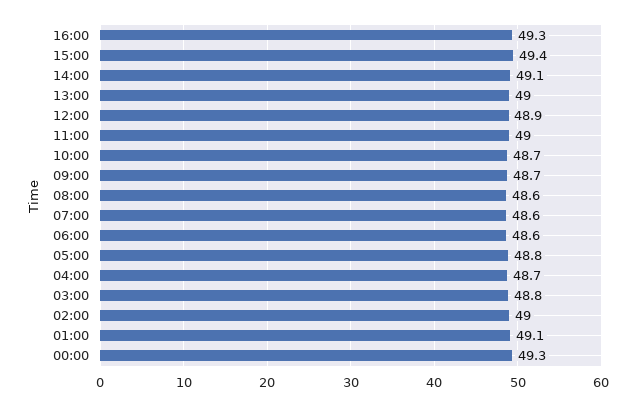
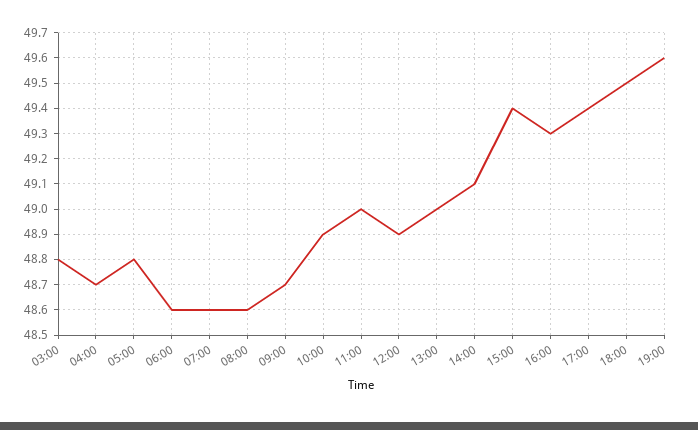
10:00: 48.7 -> 48.9
02:00: 49 -> none
01:00: 49.1 -> none
00:00: 49.3 -> none
17:00: none -> 49.4
18:00: none -> 49.5
19:00: none -> 49.6

